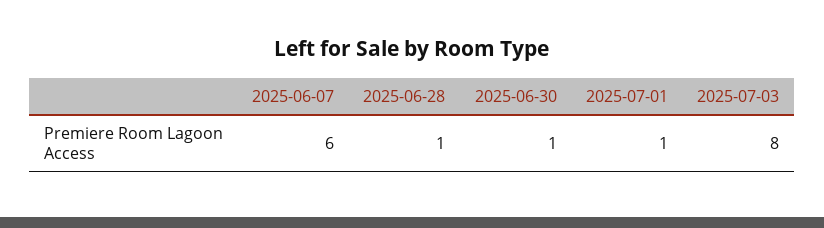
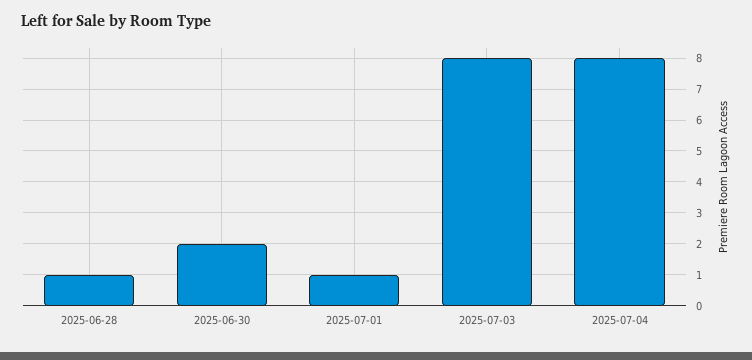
2025-06-07: 6 -> none
2025-06-30: 1 -> 2
2025-07-04: none -> 8

